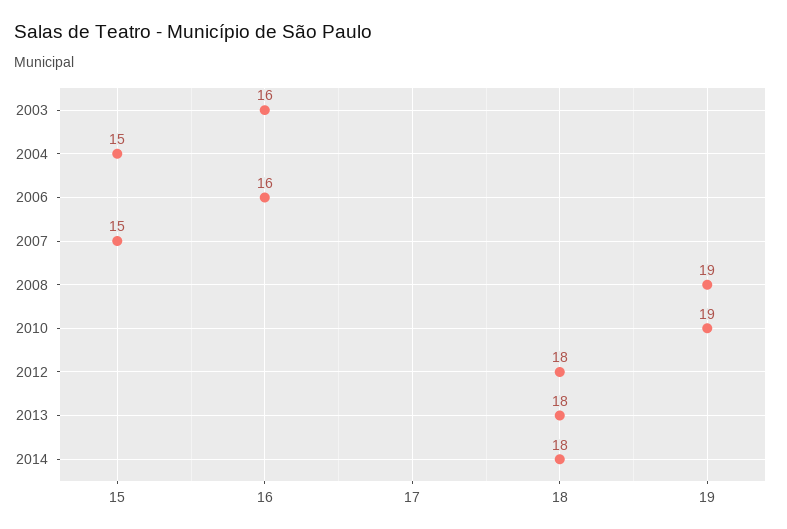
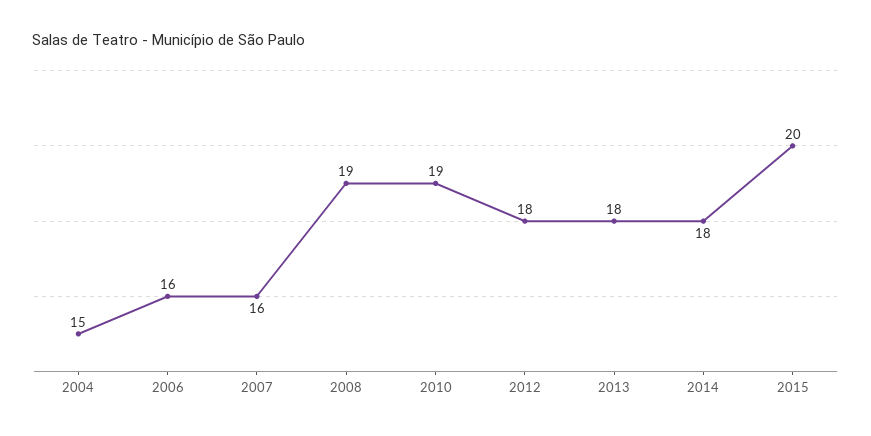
2003: 16 -> none
2007: 15 -> 16
2015: none -> 20

